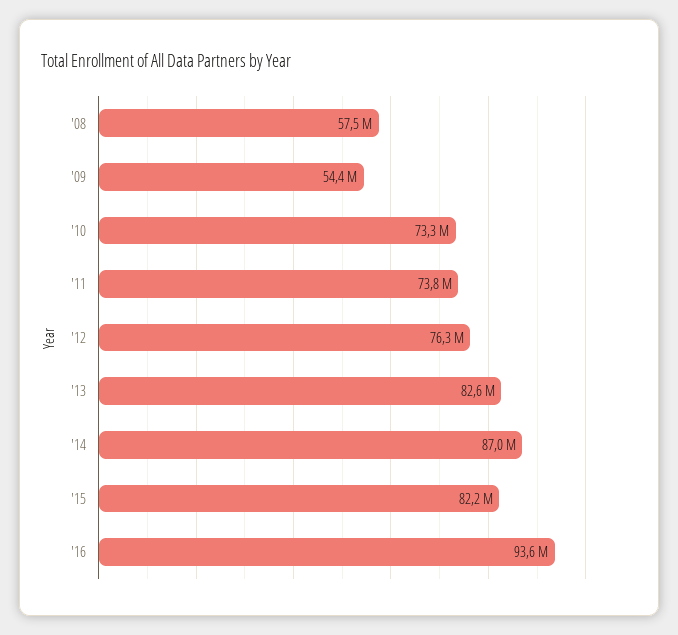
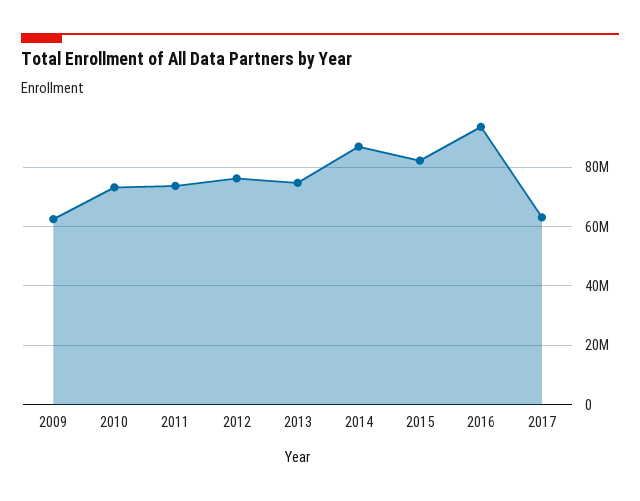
'08: 57500000 -> none
'09: 54400000 -> 62500000
'13: 82600000 -> 75000000
2017: none -> 62500000

